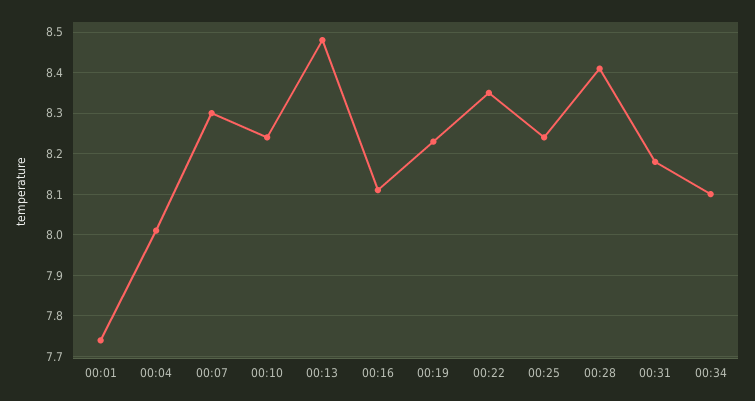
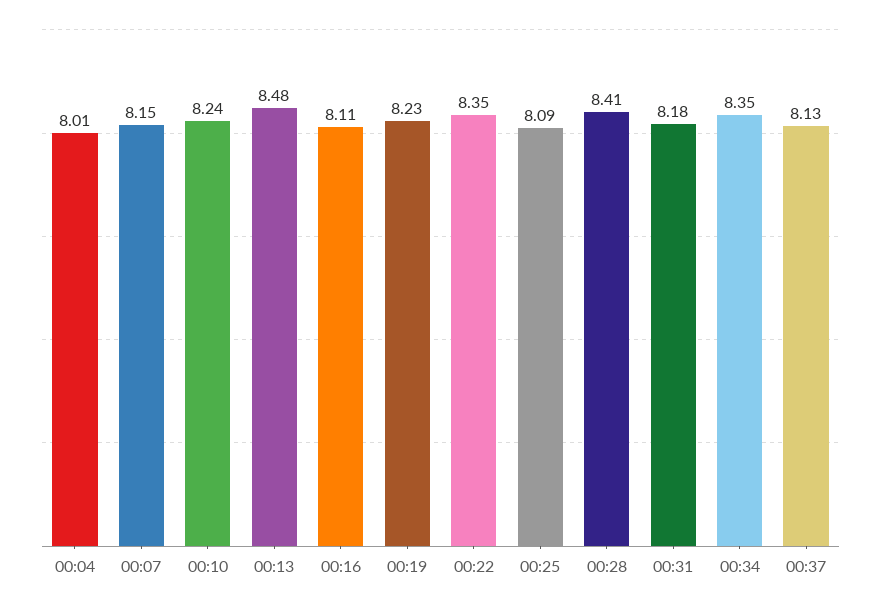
00:01: 7.75 -> none
00:07: 8.3 -> 8.15
00:25: 8.25 -> 8.09
00:34: 8.1 -> 8.35
00:37: none -> 8.13

